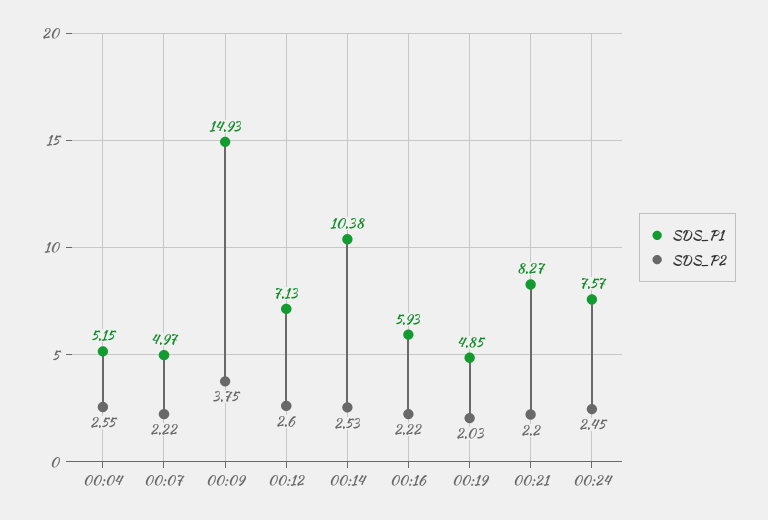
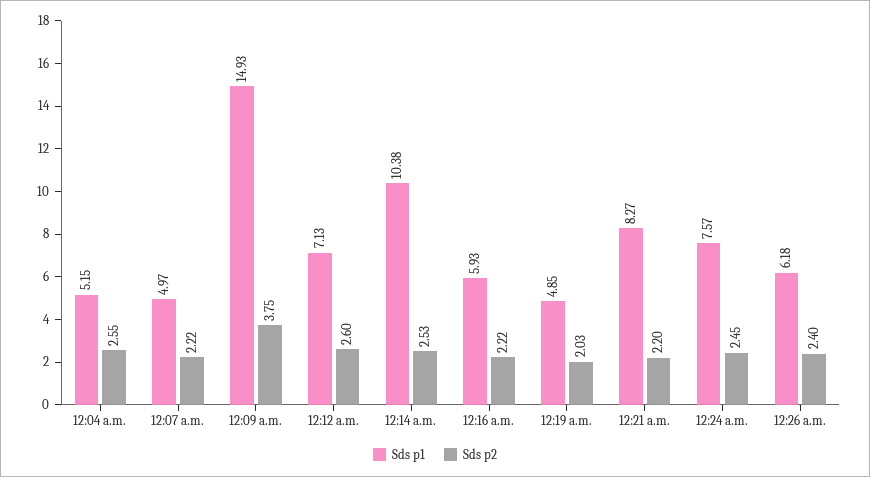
SDS_P1, 12:26 a.m.: none -> 6.18
SDS_P2, 12:26 a.m.: none -> 2.4

